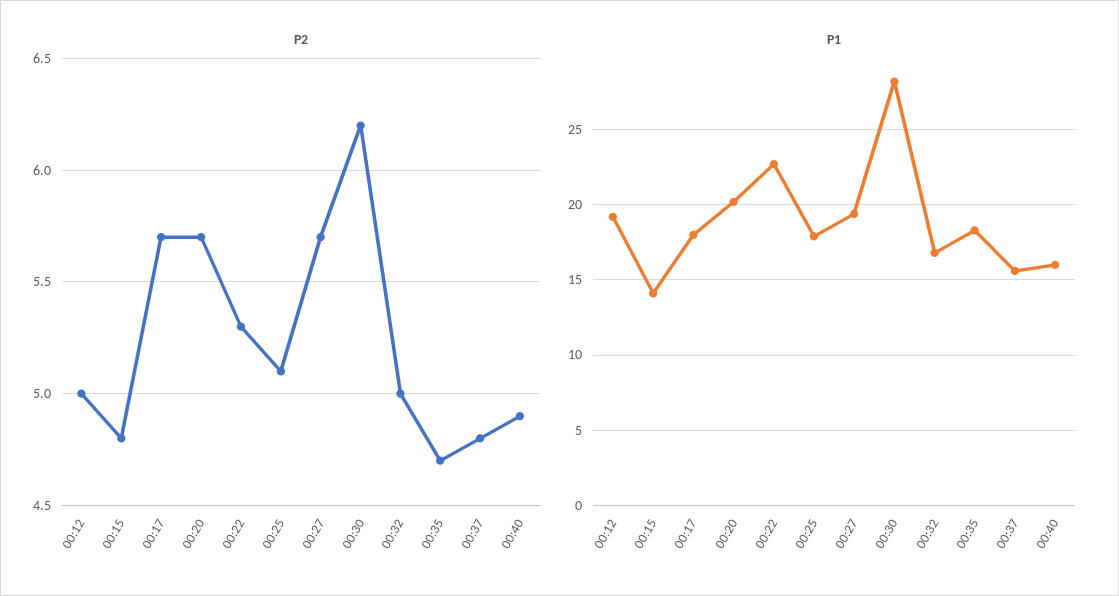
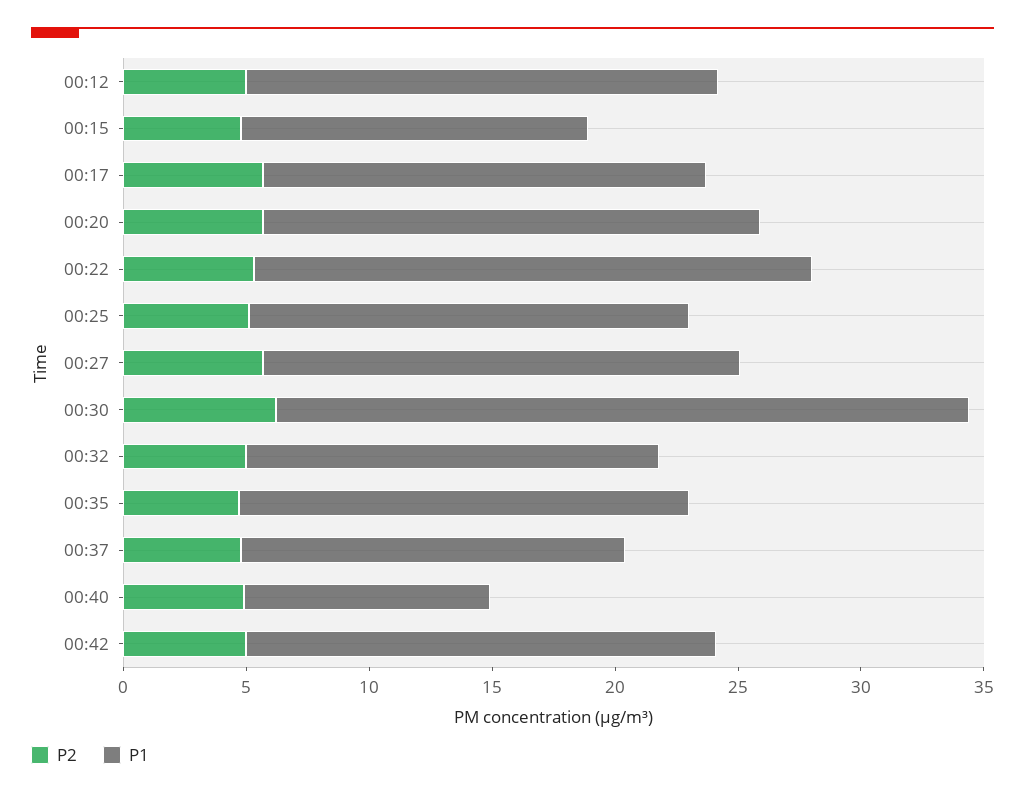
P1, 00:40: 16 -> 10
P2, 00:42: none -> 5
P1, 00:42: none -> 19

